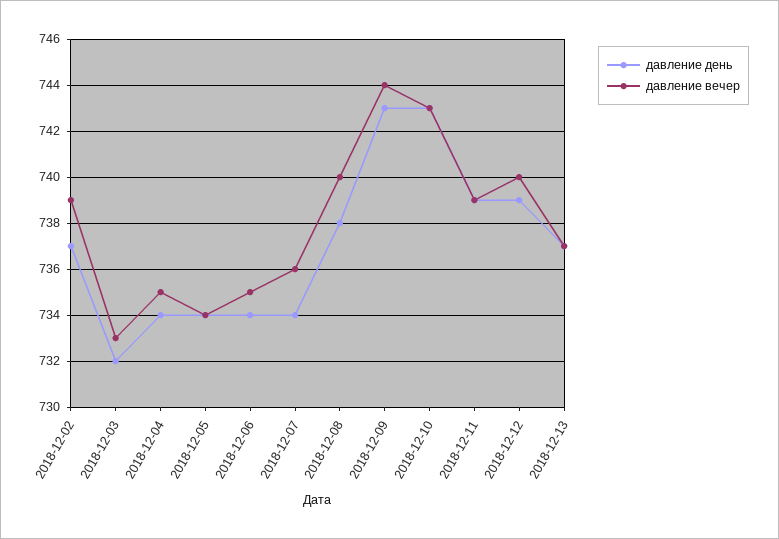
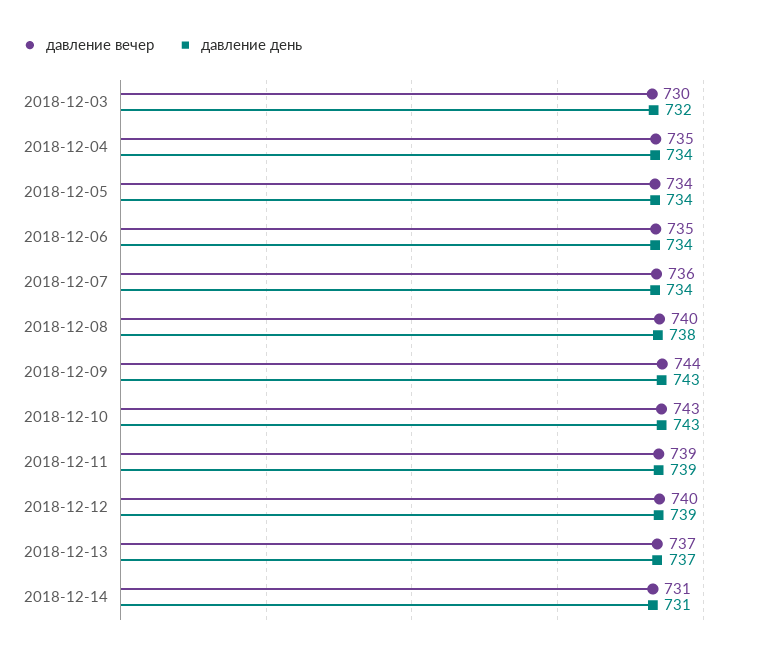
давление день, 2018-12-02: 737 -> none
давление вечер, 2018-12-02: 739 -> none
давление вечер, 2018-12-03: 733 -> 730
давление вечер, 2018-12-14: none -> 731
давление день, 2018-12-14: none -> 731

